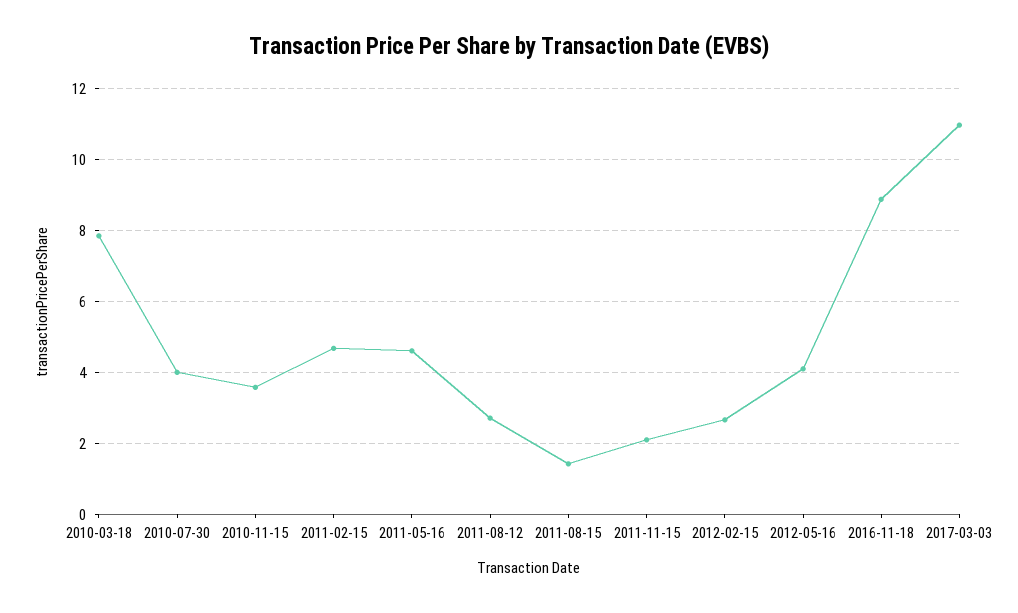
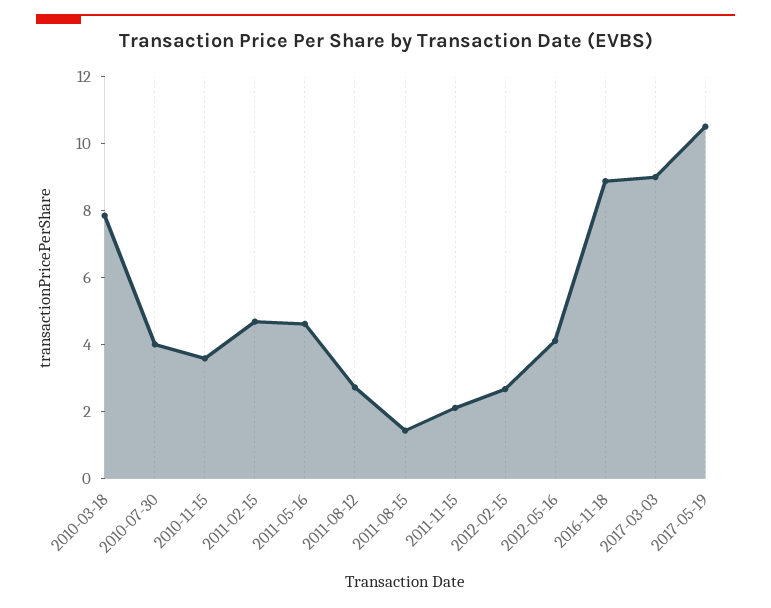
2017-03-03: 11 -> 9
2017-05-19: none -> 10.5

